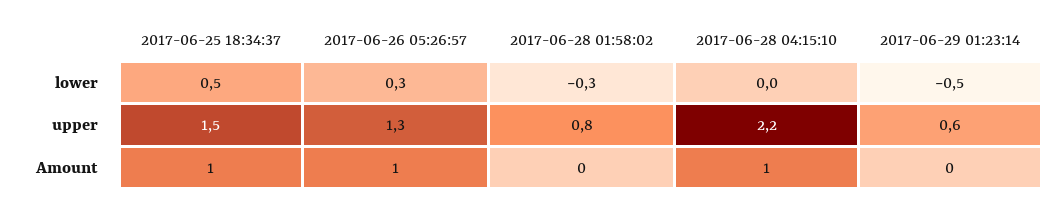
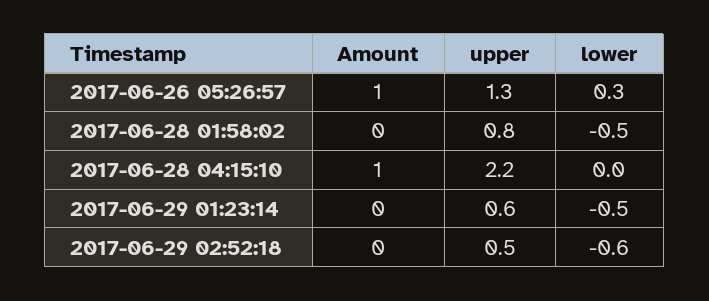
2017-06-25 18:34:37, lower: 0.5 -> none
2017-06-28 01:58:02, lower: -0.3 -> -0.5
2017-06-25 18:34:37, upper: 1.5 -> none
2017-06-25 18:34:37, Amount: 1 -> none
2017-06-29 02:52:18, Amount: none -> 0
2017-06-29 02:52:18, upper: none -> 0.5
2017-06-29 02:52:18, lower: none -> -0.6

